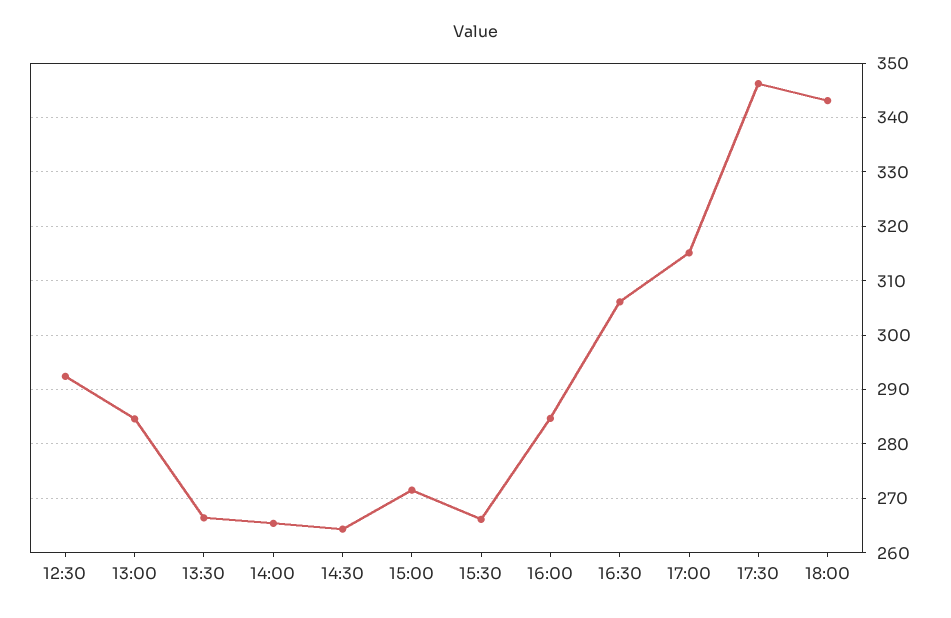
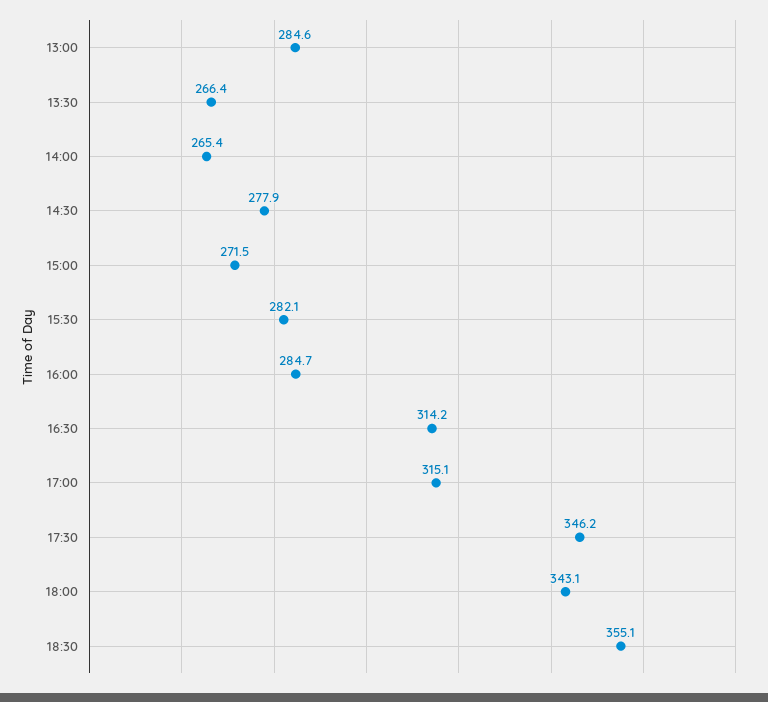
12:30: 292 -> none
14:30: 264 -> 277.9
15:30: 266 -> 282.1
16:30: 306 -> 314.2
18:30: none -> 355.1

